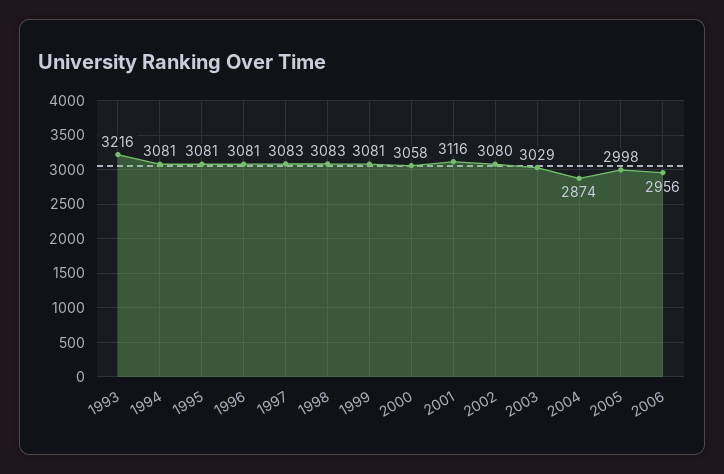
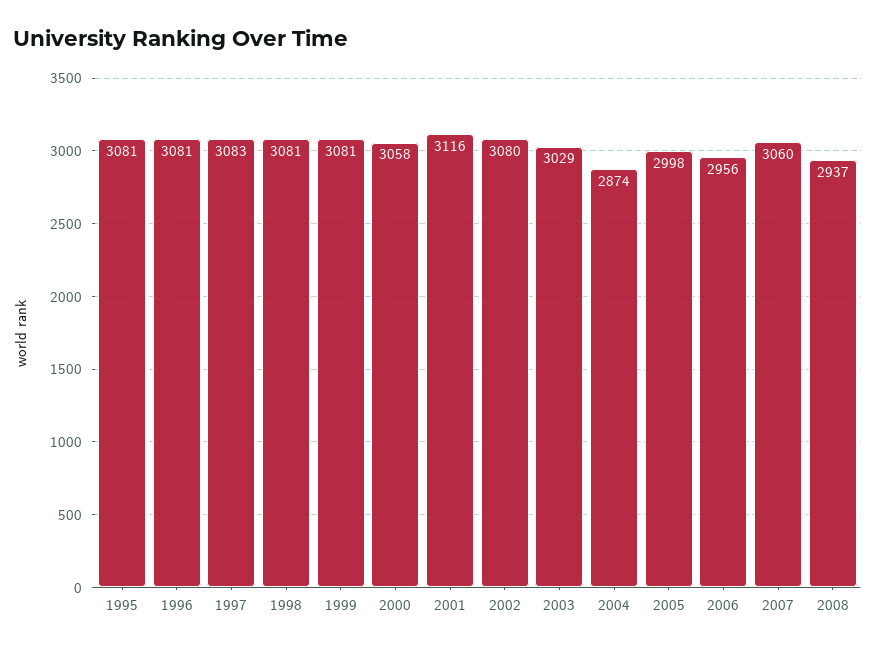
1993: 3216 -> none
1994: 3081 -> none
1998: 3083 -> 3081
2007: none -> 3060
2008: none -> 2937

